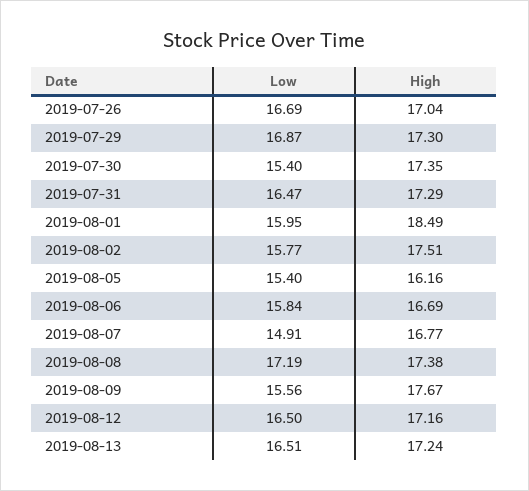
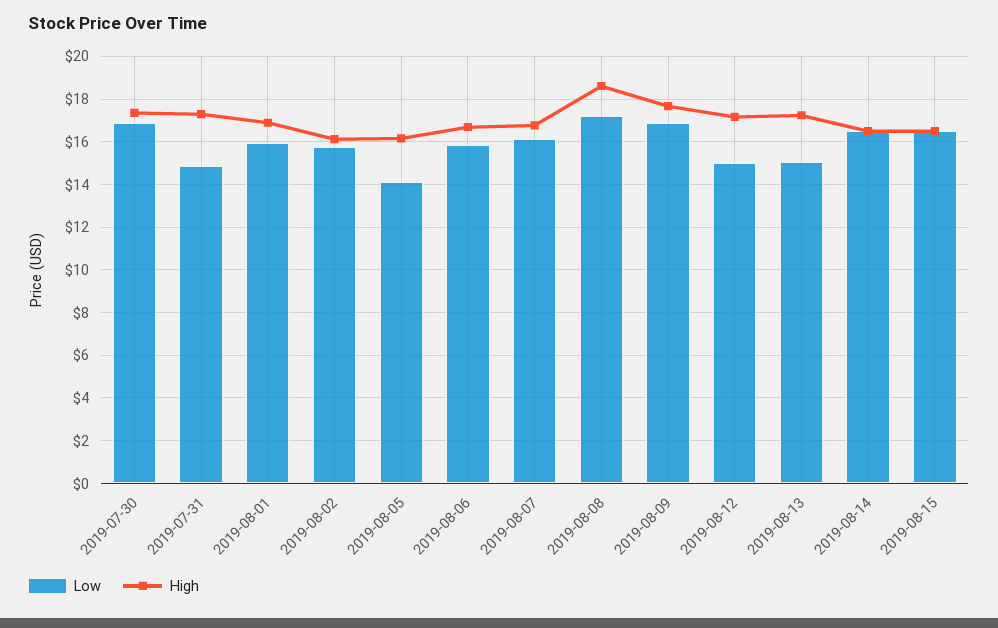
Low, 2019-07-26: 16.69 -> none
High, 2019-07-26: 17.04 -> none
Low, 2019-07-29: 16.87 -> none
High, 2019-07-29: 17.3 -> none
Low, 2019-07-30: 15.4 -> 17
Low, 2019-07-31: 16.47 -> 15
High, 2019-08-01: 18.49 -> 17
High, 2019-08-02: 17.51 -> 16
Low, 2019-08-05: 15.4 -> 14
Low, 2019-08-07: 14.91 -> 16
High, 2019-08-08: 17.38 -> 18.5
Low, 2019-08-09: 15.56 -> 17
Low, 2019-08-12: 16.5 -> 15
Low, 2019-08-13: 16.51 -> 15
Low, 2019-08-14: none -> 16.5
High, 2019-08-14: none -> 16.5
Low, 2019-08-15: none -> 16.5
High, 2019-08-15: none -> 16.5

